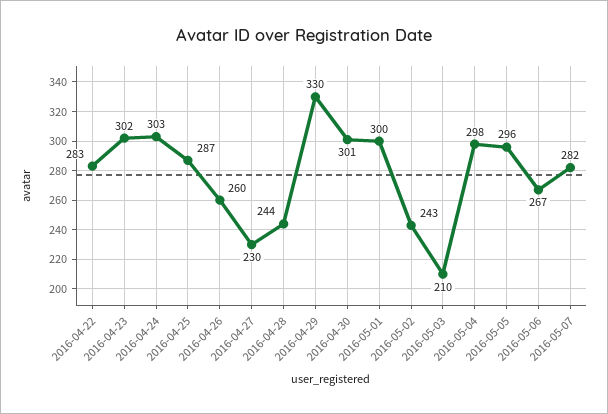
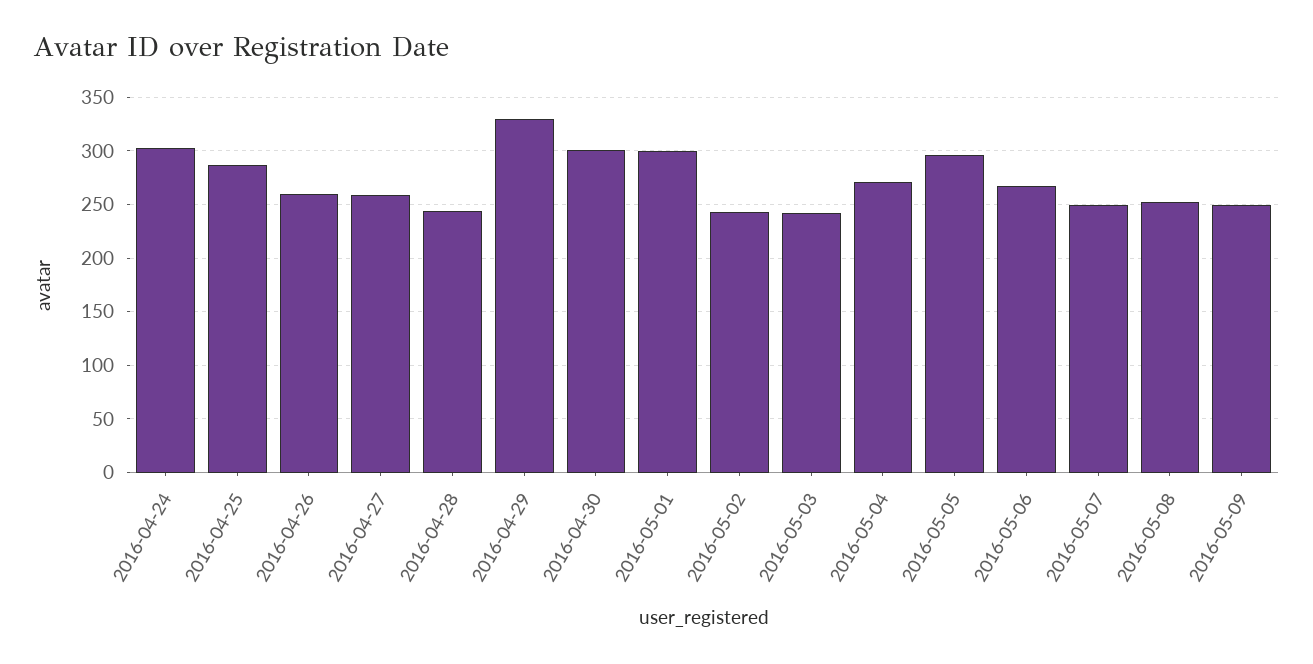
2016-04-22: 283 -> none
2016-04-23: 302 -> none
2016-04-27: 230 -> 260
2016-05-03: 210 -> 240
2016-05-04: 298 -> 270
2016-05-07: 282 -> 250
2016-05-08: none -> 250
2016-05-09: none -> 250

